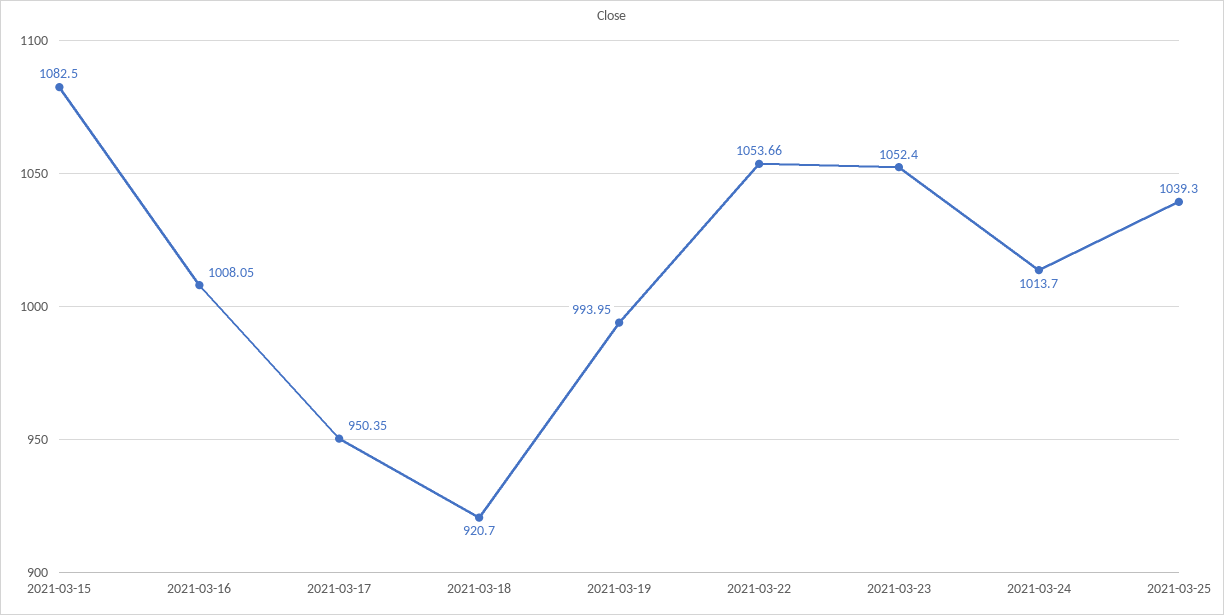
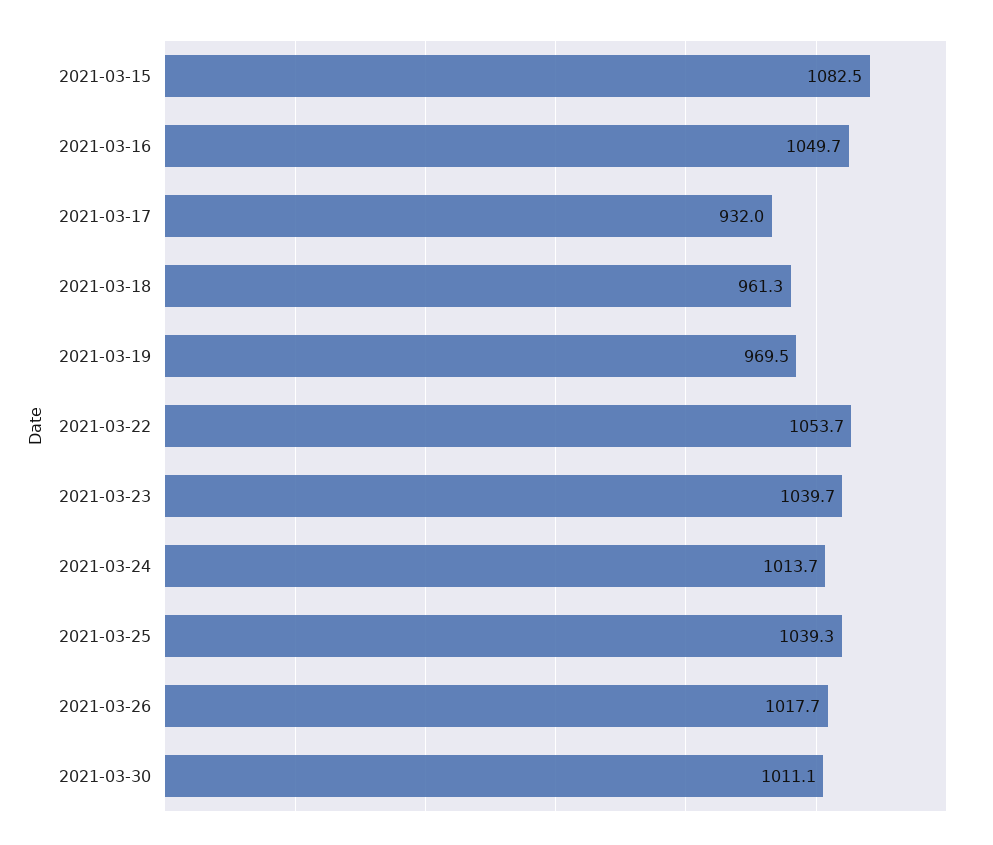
2021-03-16: 1008.05 -> 1049.7
2021-03-17: 950.35 -> 932
2021-03-18: 920.7 -> 961.3
2021-03-19: 993.95 -> 969.5
2021-03-23: 1052.4 -> 1039.7
2021-03-26: none -> 1017.7
2021-03-30: none -> 1011.1

